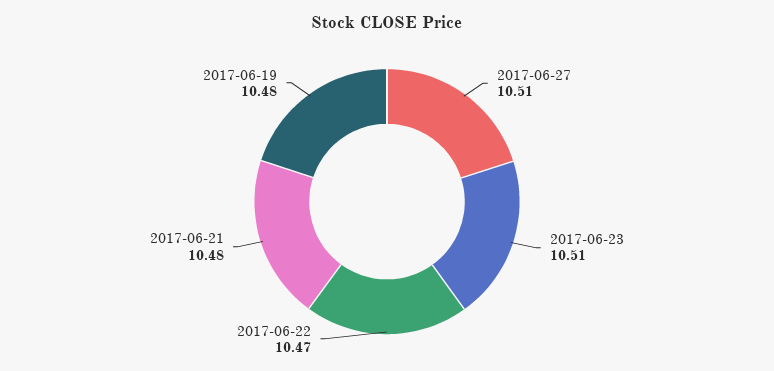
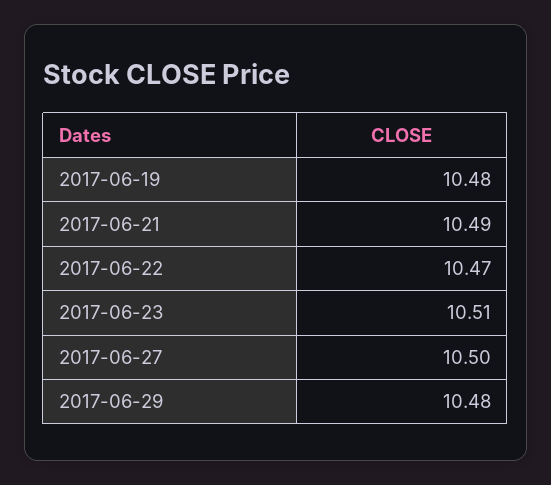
2017-06-27: 10.51 -> 10.5
2017-06-21: 10.48 -> 10.49
2017-06-29: none -> 10.48

